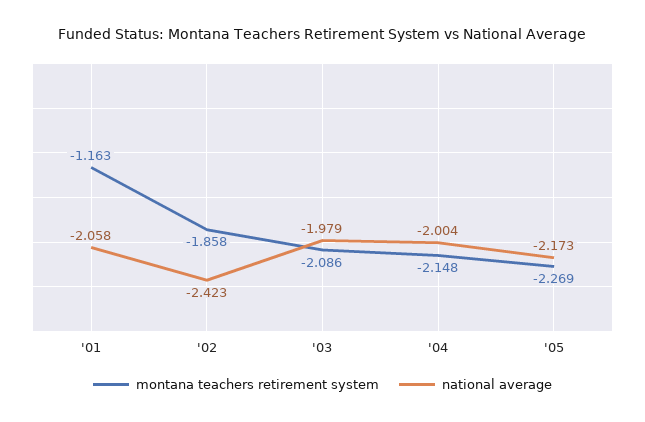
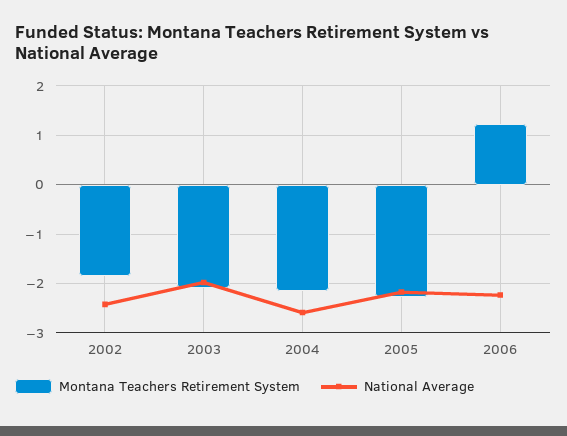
montana teachers retirement system, '01: -1.163 -> none
national average, '01: -2.058 -> none
national average, '04: -2.004 -> -2.6
montana teachers retirement system, 2006: none -> 1.2
national average, 2006: none -> -2.2

